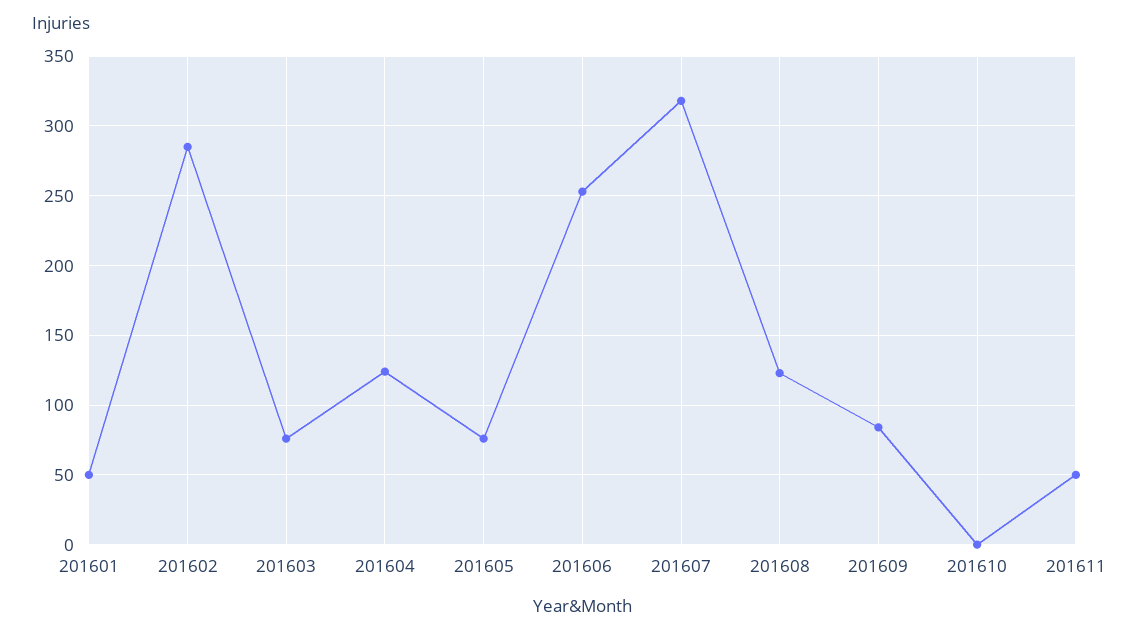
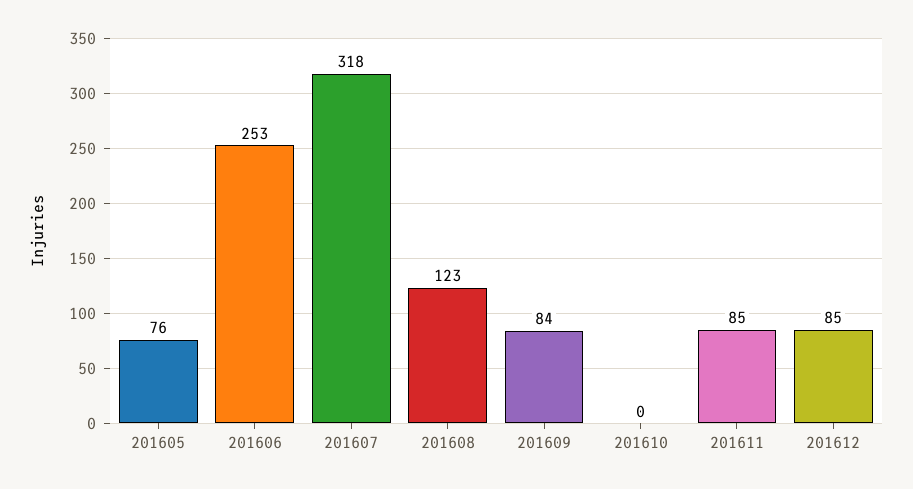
201601: 50 -> none
201602: 285 -> none
201603: 75 -> none
201604: 125 -> none
201611: 50 -> 85
201612: none -> 85

